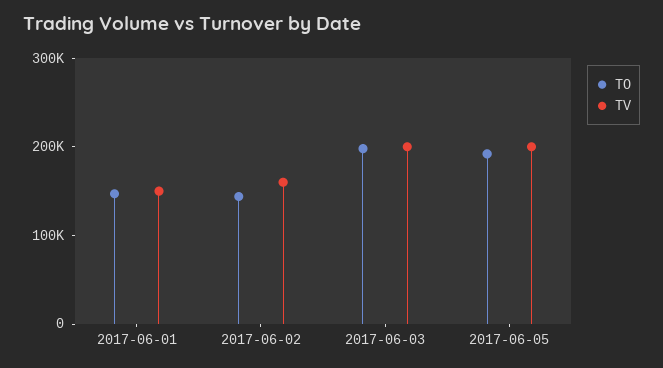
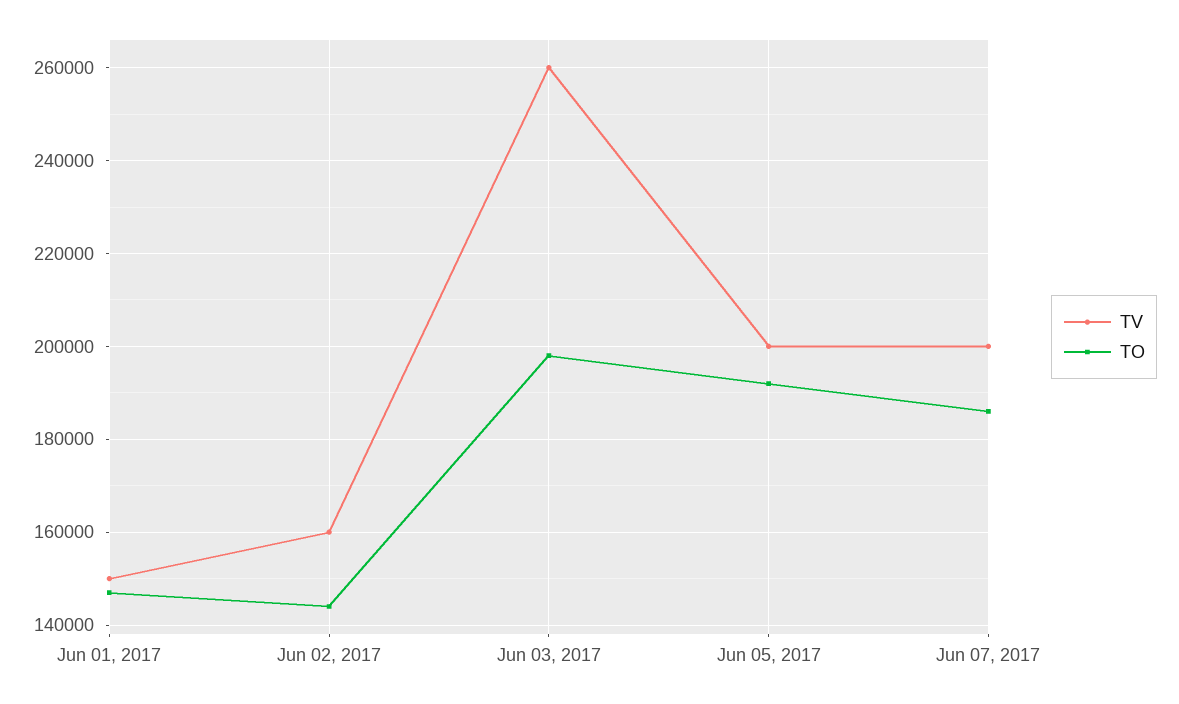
TV, 2017-06-03: 200000 -> 260000
TV, Jun 07, 2017: none -> 200000
TO, Jun 07, 2017: none -> 186000

